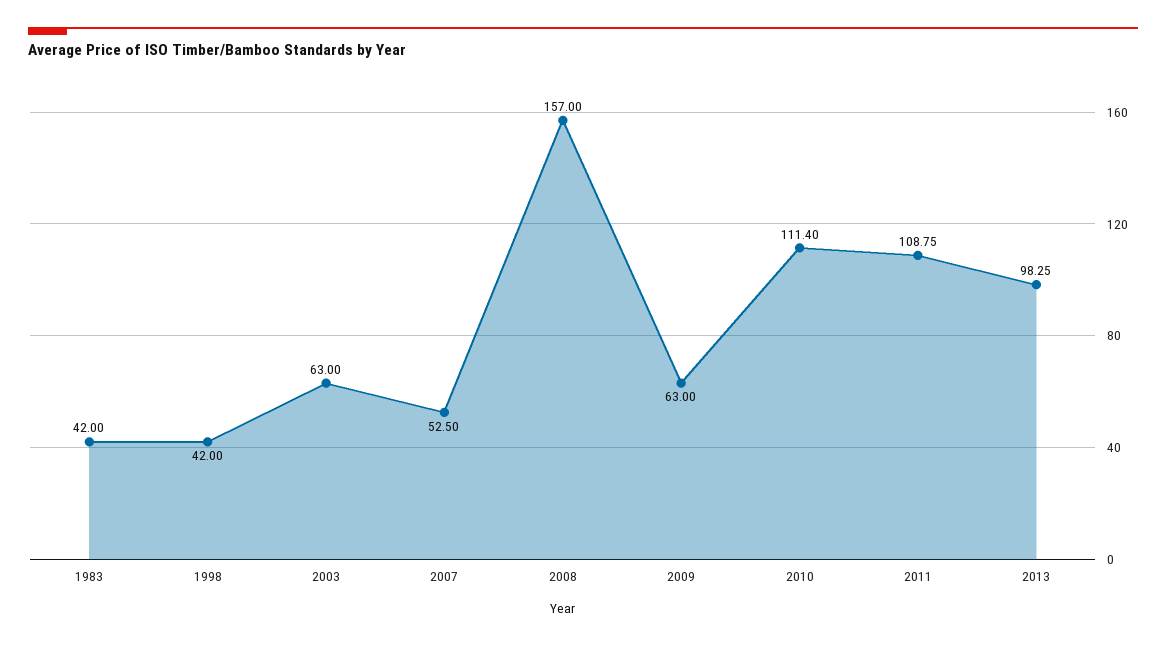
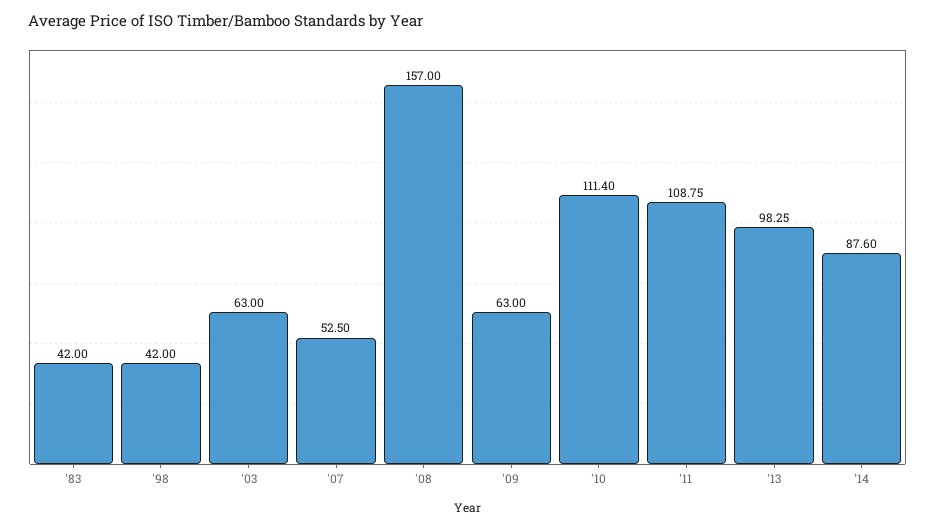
'14: none -> 87.6

